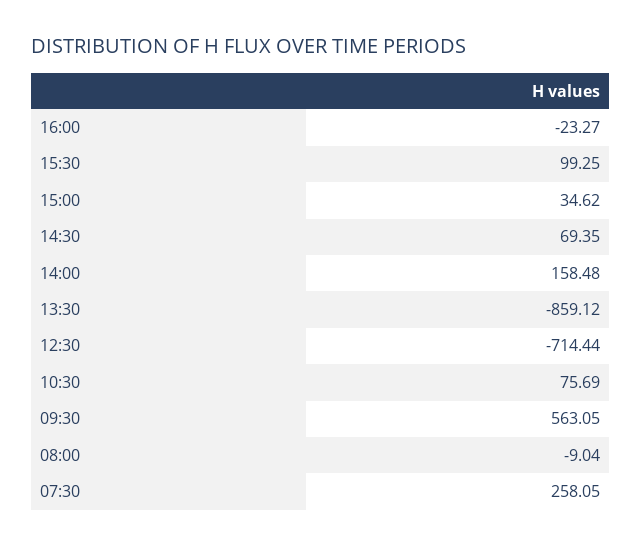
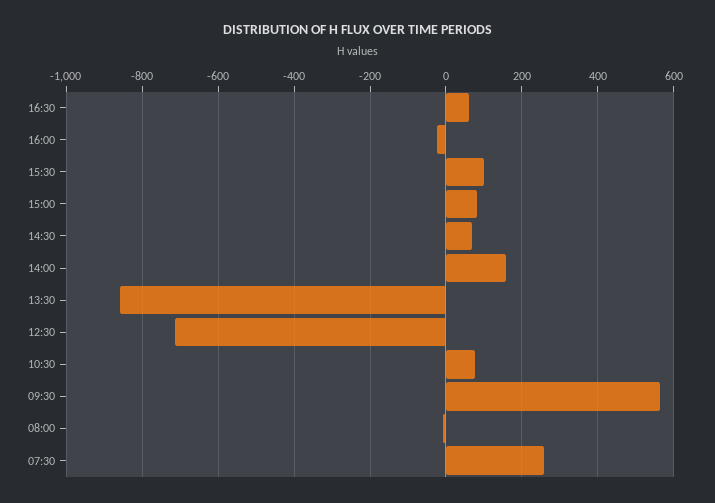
15:00: 34.62 -> 80
16:30: none -> 60

